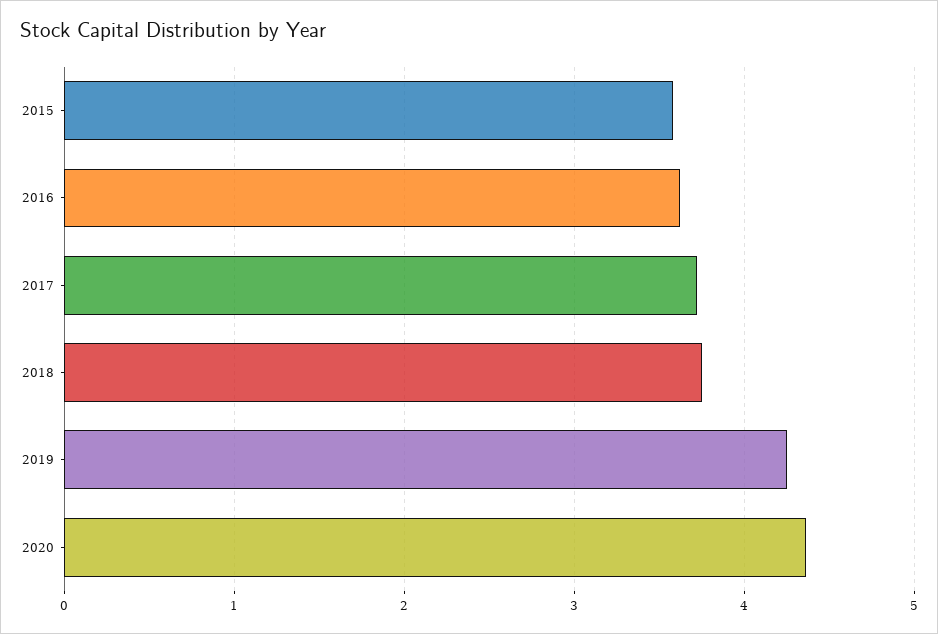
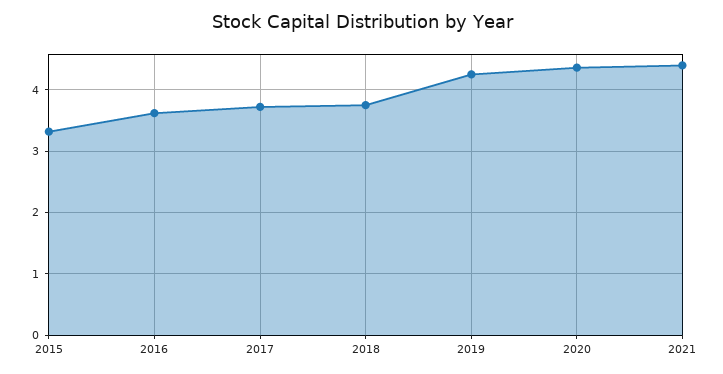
2015: 3.6 -> 3.3
2021: none -> 4.4

